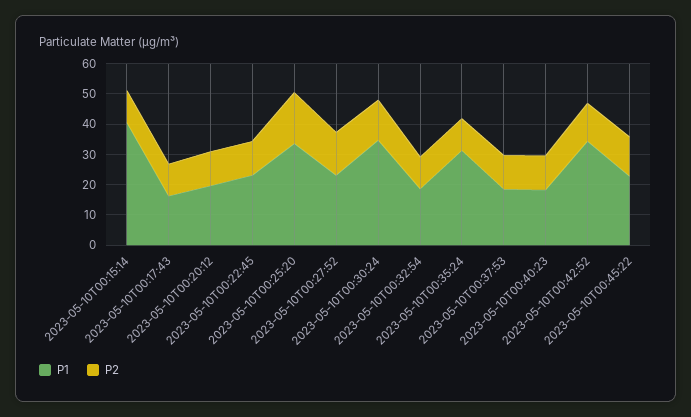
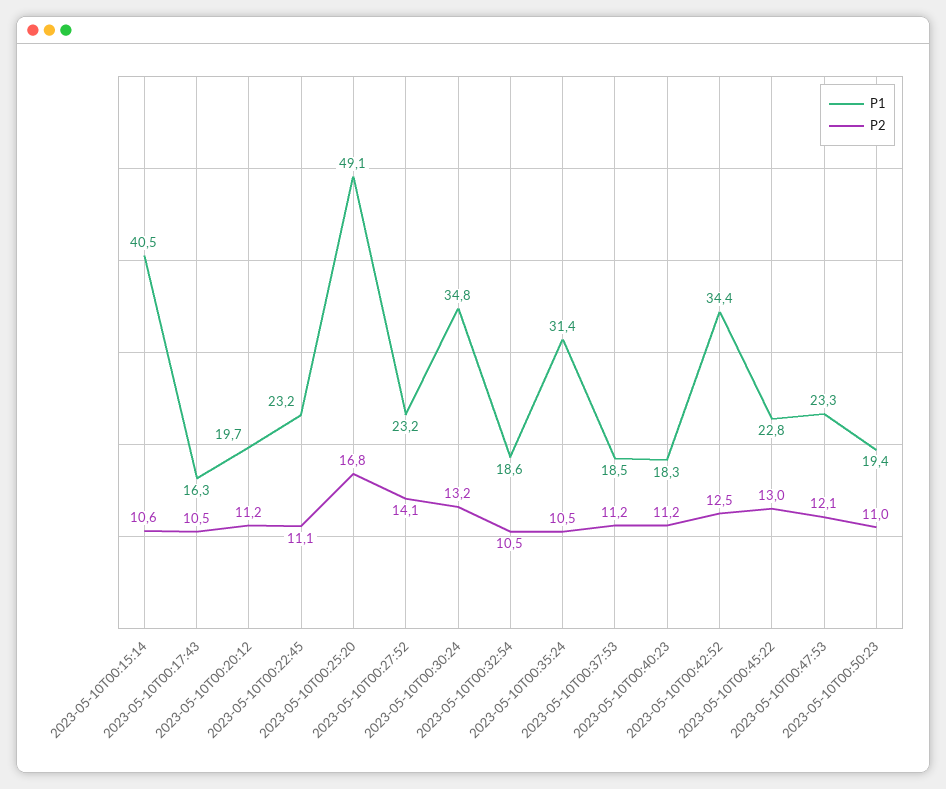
P1, 2023-05-10T00:25:20: 35 -> 49.1
P1, 2023-05-10T00:47:53: none -> 23.3
P2, 2023-05-10T00:47:53: none -> 12.1
P1, 2023-05-10T00:50:23: none -> 19.4
P2, 2023-05-10T00:50:23: none -> 11

